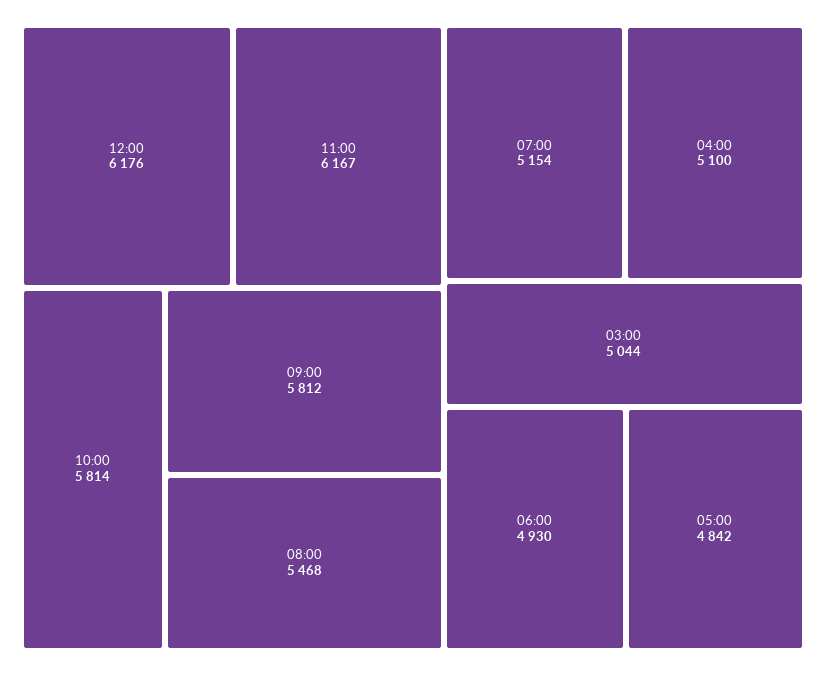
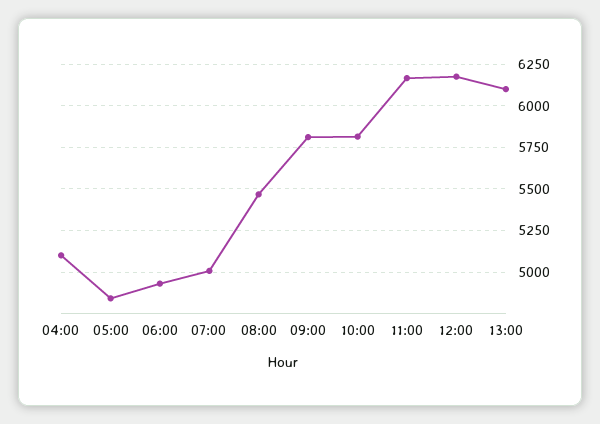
07:00: 5154 -> 5000
03:00: 5044 -> none
13:00: none -> 6100

